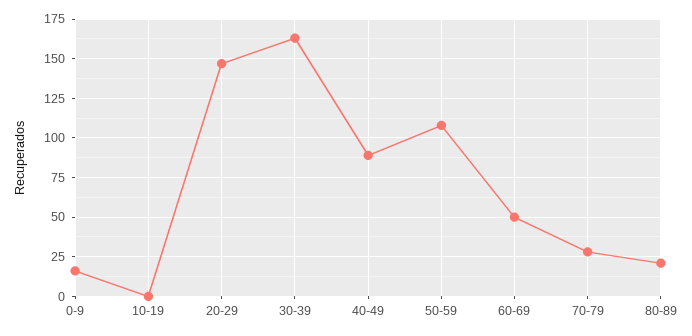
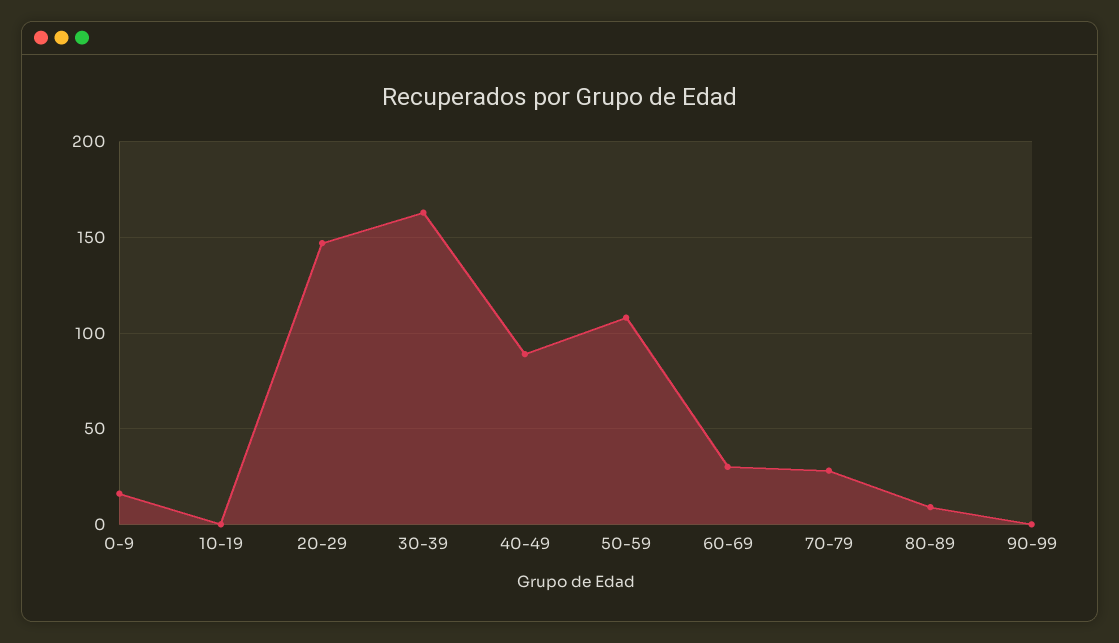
60-69: 50 -> 30
80-89: 20 -> 10
90-99: none -> 0

